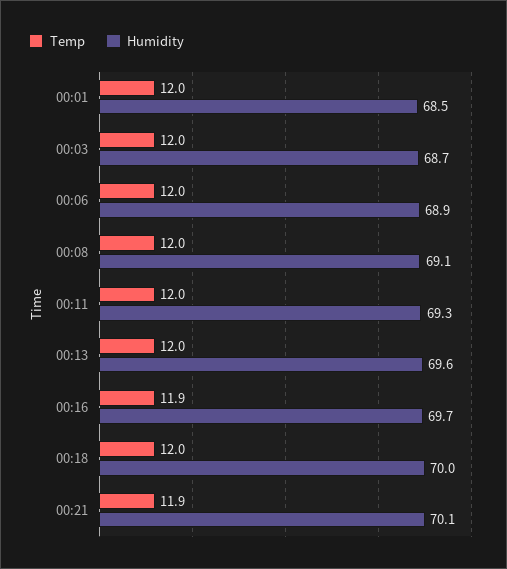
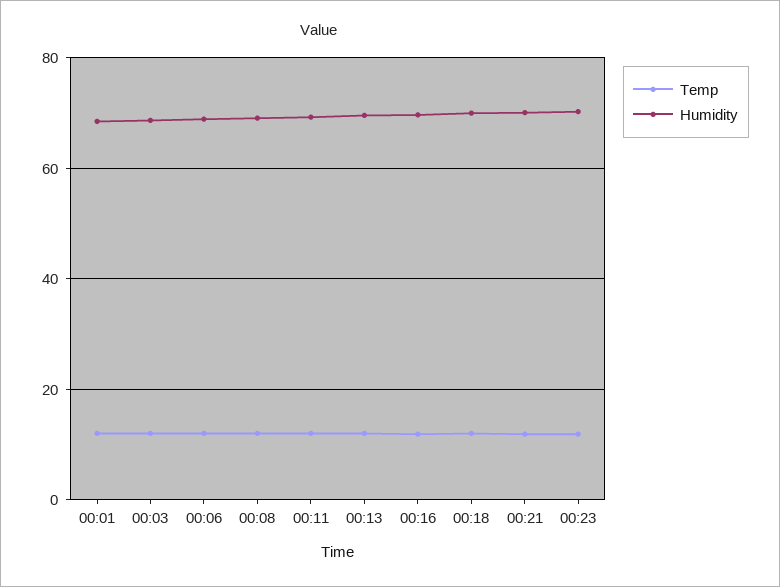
Temp, 00:23: none -> 12
Humidity, 00:23: none -> 70

